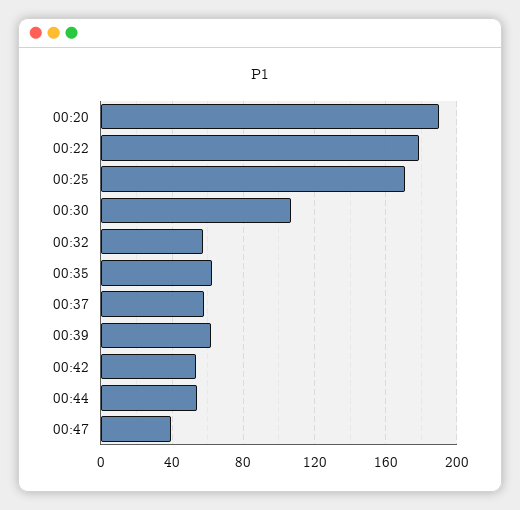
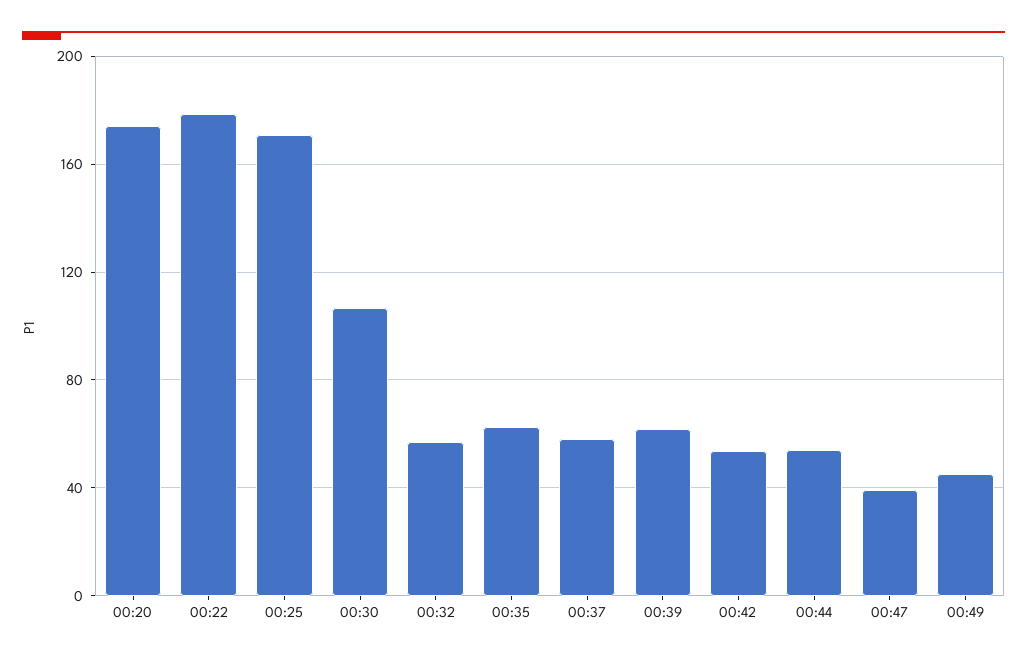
00:20: 190 -> 175
00:49: none -> 45

